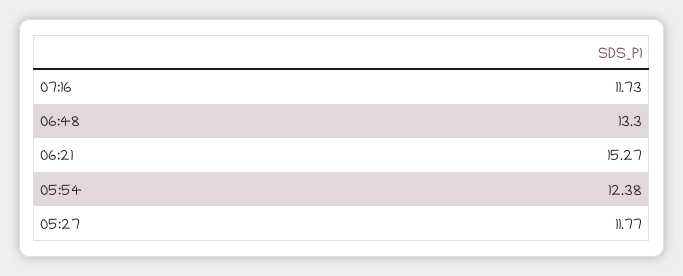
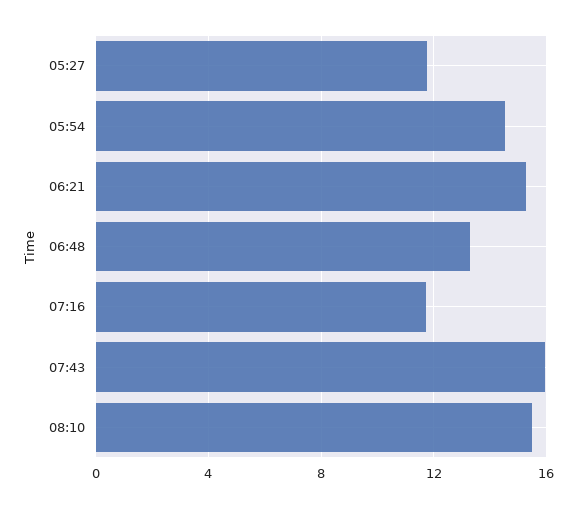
05:54: 12.38 -> 14.5
07:43: none -> 16
08:10: none -> 15.5

